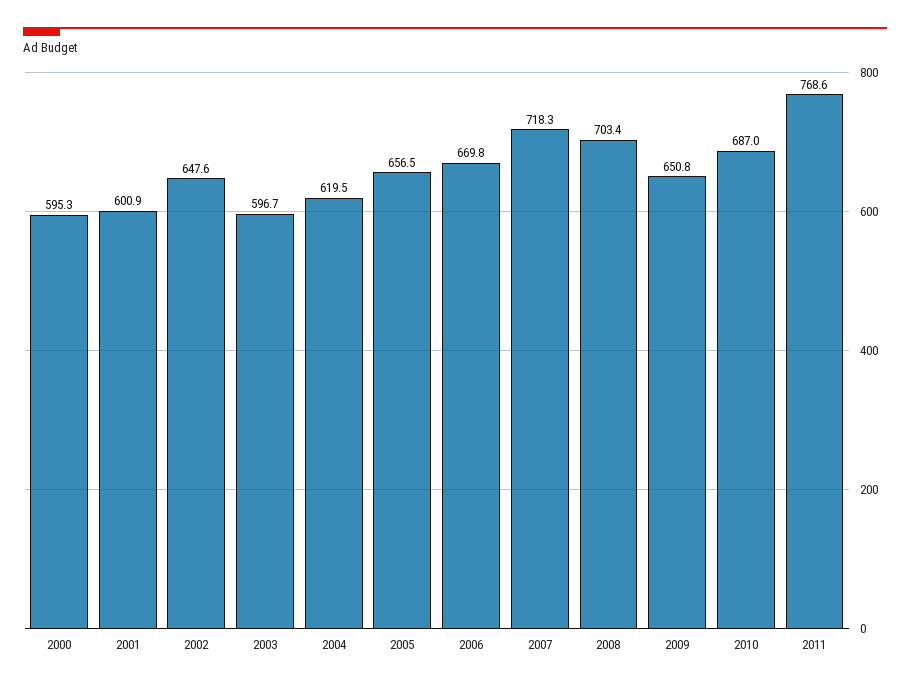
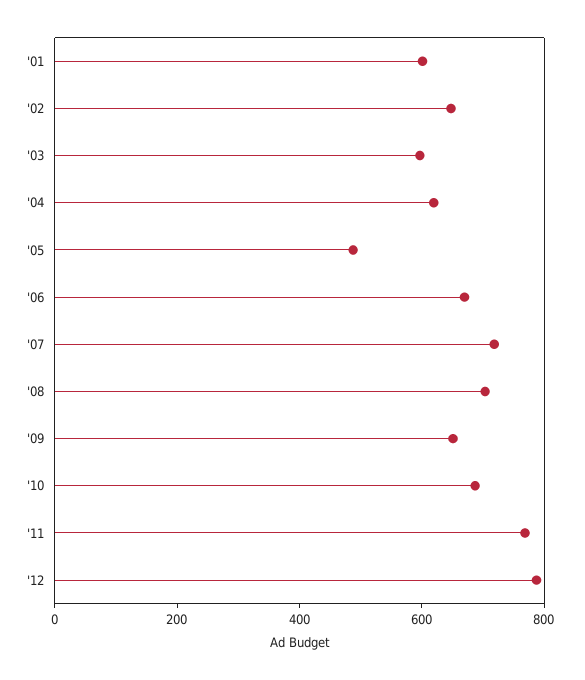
2000: 595.3 -> none
2005: 656.5 -> 500
'12: none -> 800

